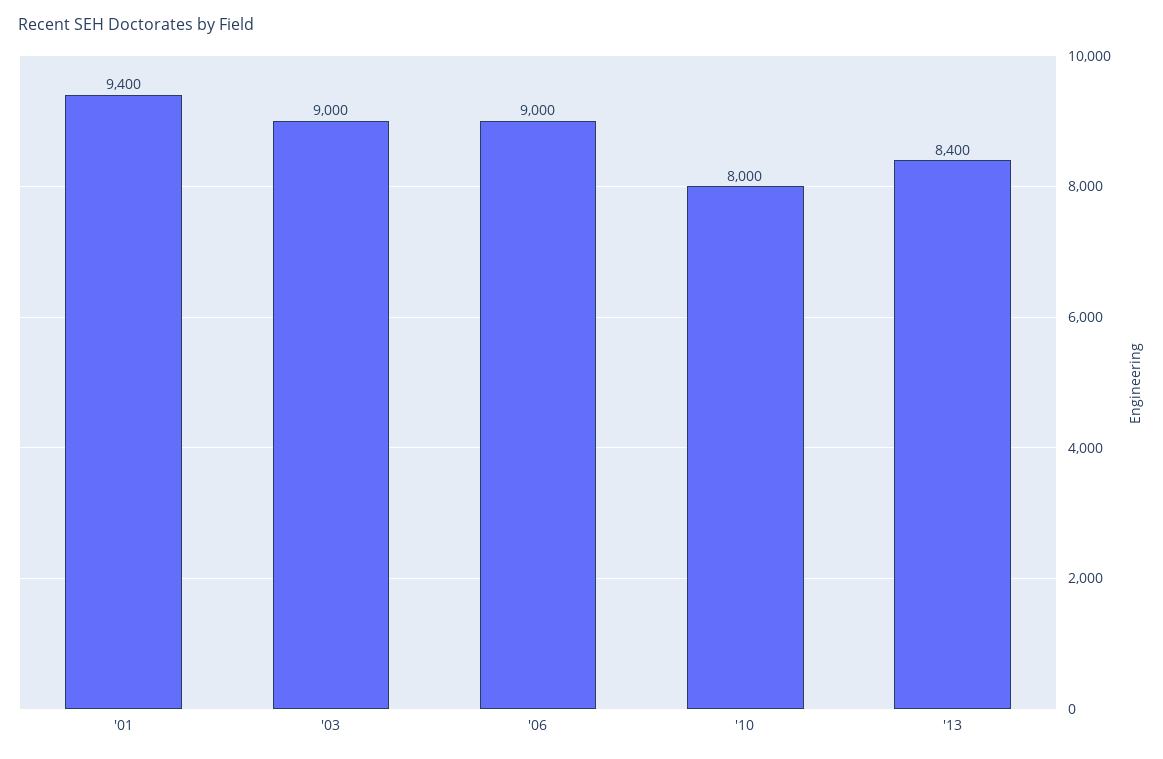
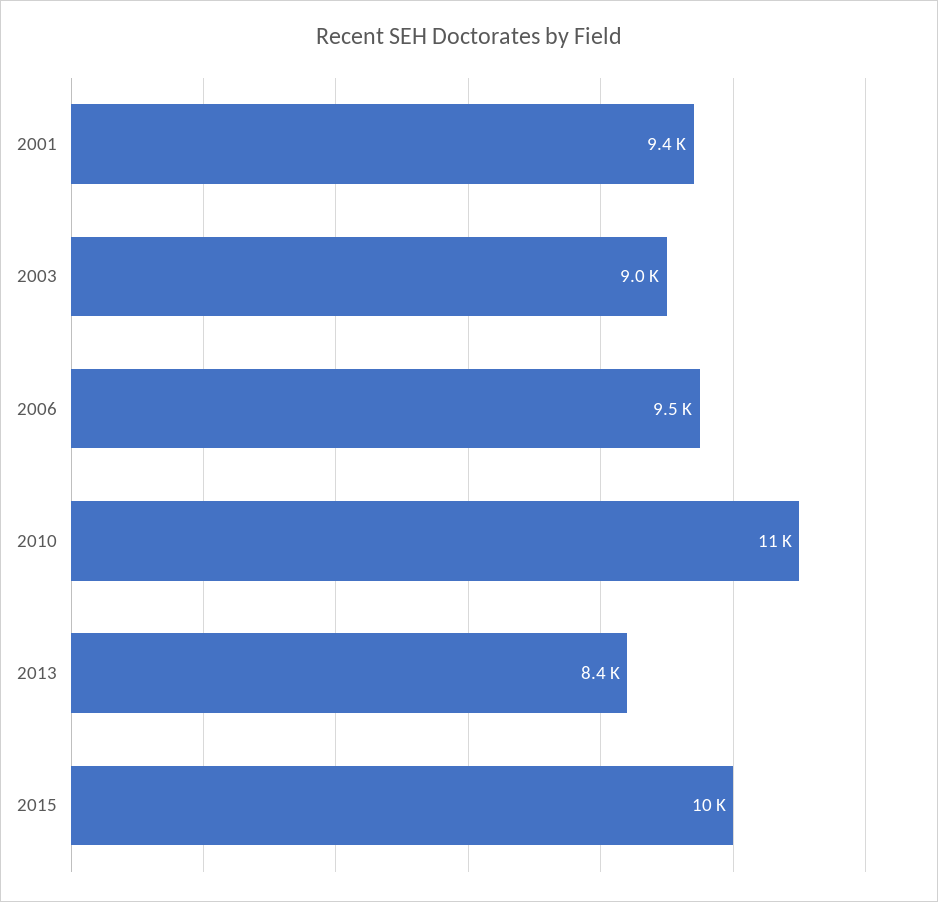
'06: 9000 -> 9500
'10: 8000 -> 11000
2015: none -> 10000

